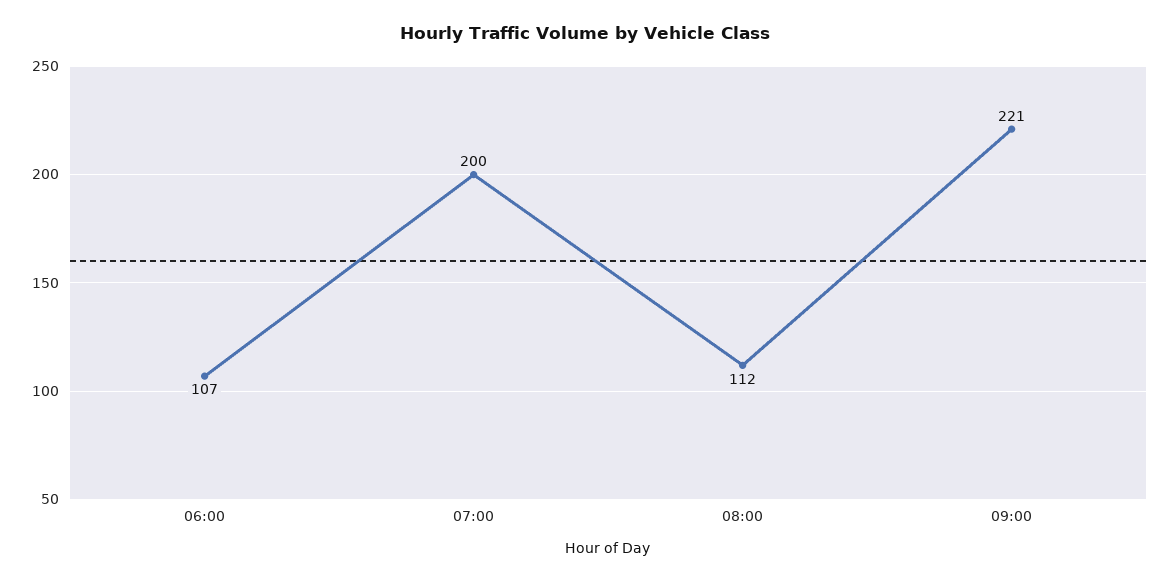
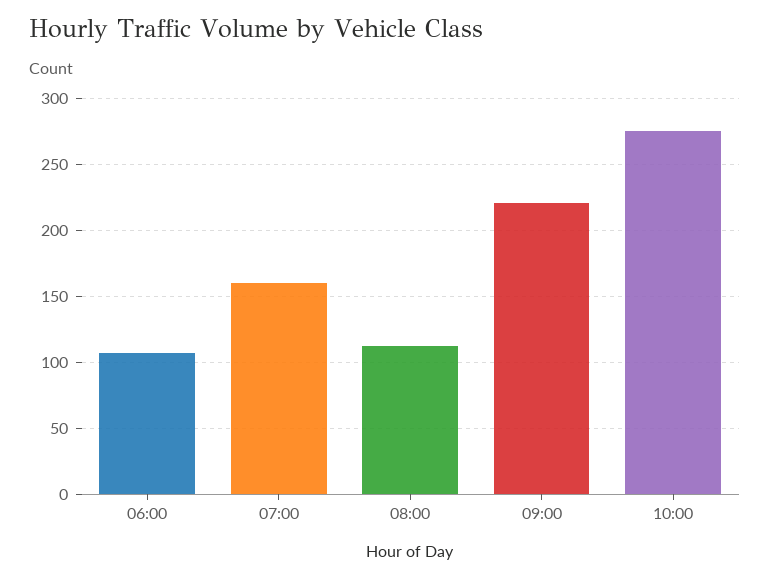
07:00: 200 -> 160
10:00: none -> 275

